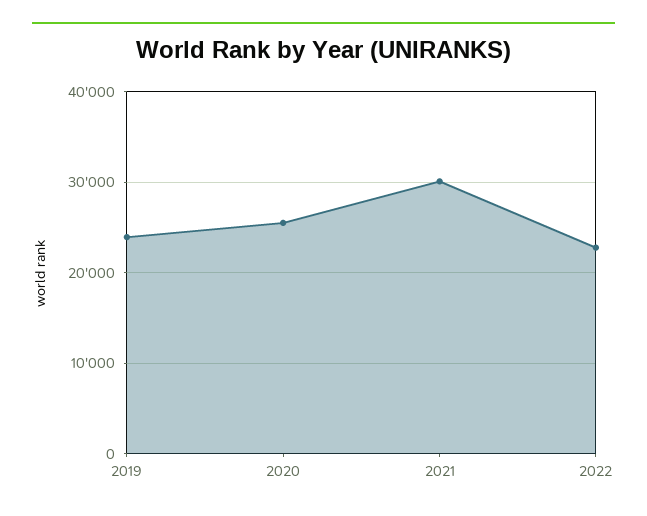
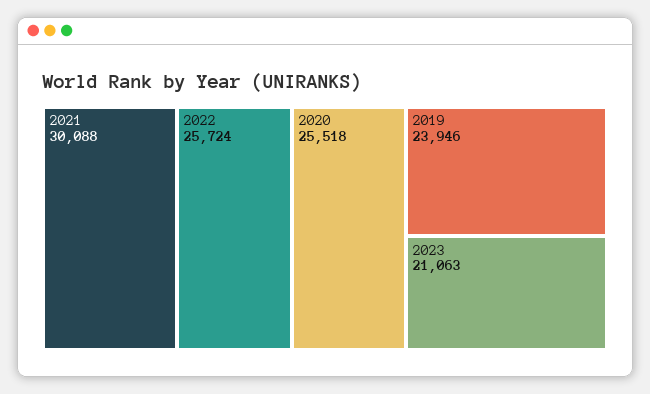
2022: 23000 -> 25724
2023: none -> 21063

